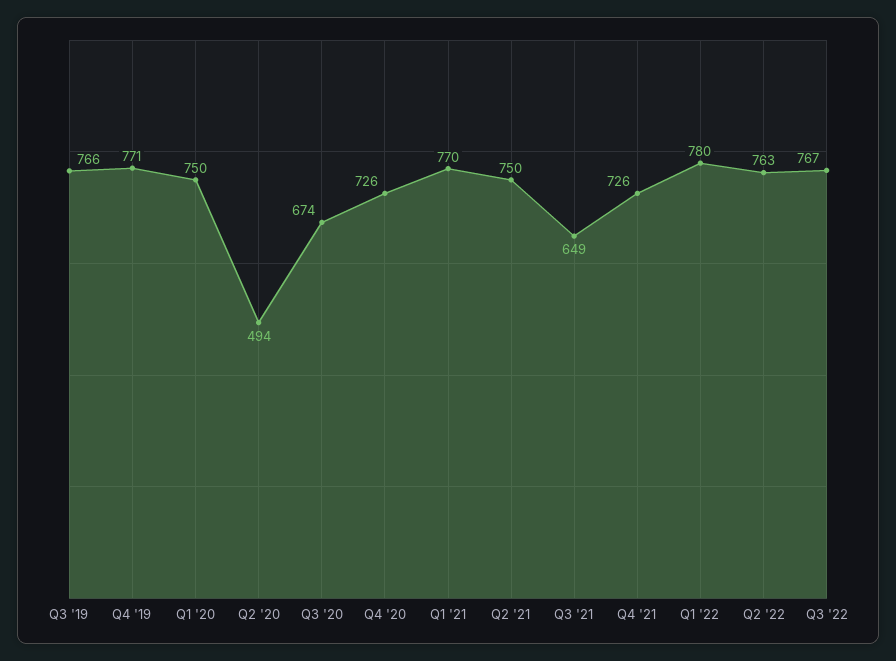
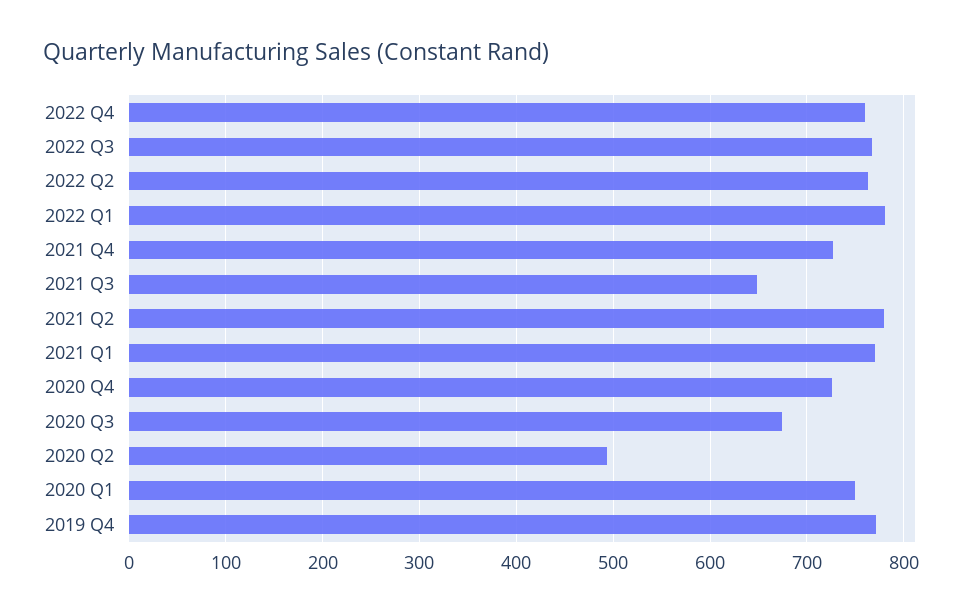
Q3 '19: 766 -> none
Q2 '21: 750 -> 780
2022 Q4: none -> 760

